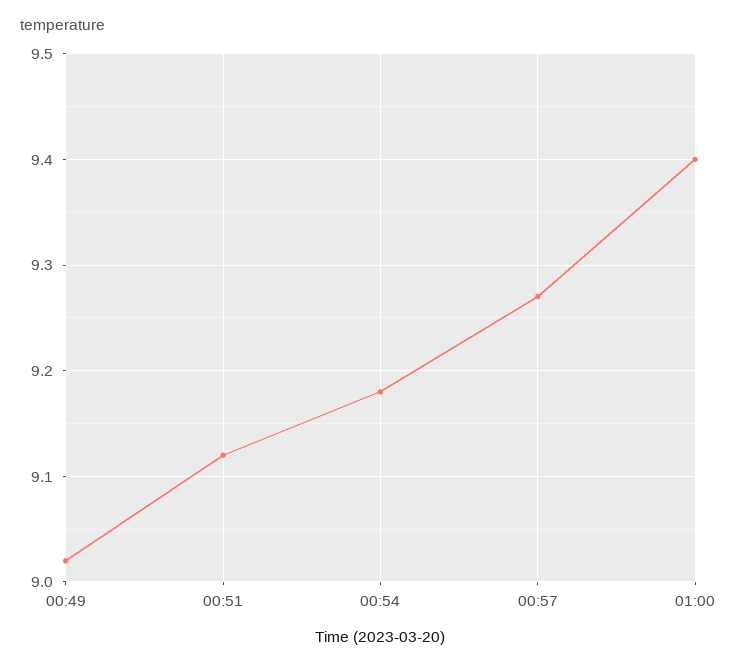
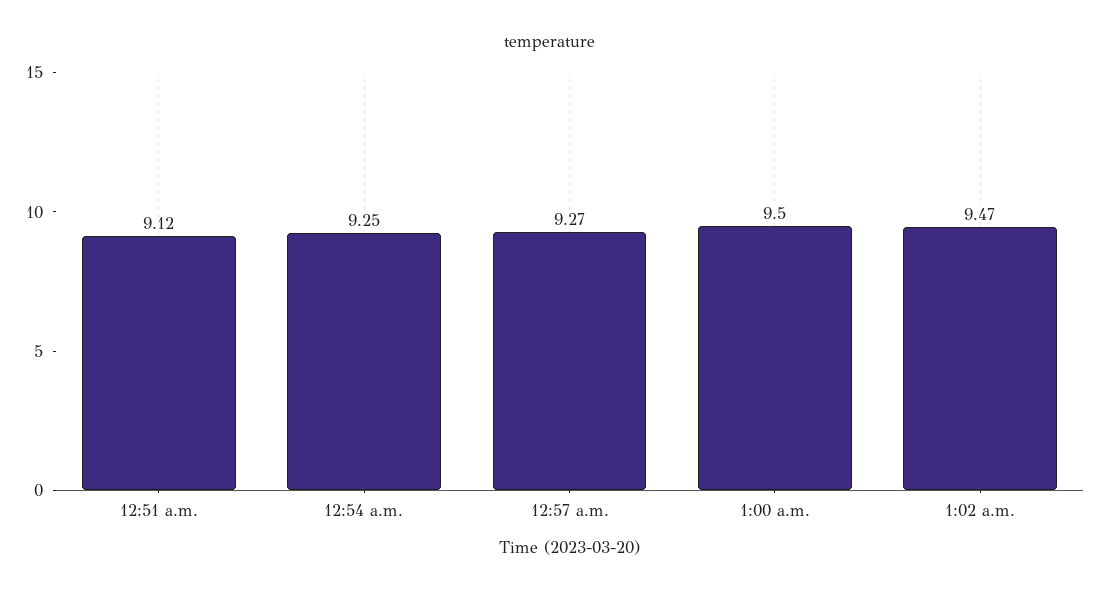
00:49: 9.02 -> none
00:54: 9.18 -> 9.25
01:00: 9.4 -> 9.5
1:02 a.m.: none -> 9.47

